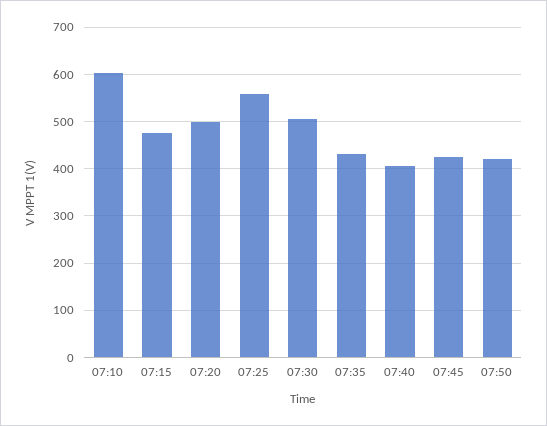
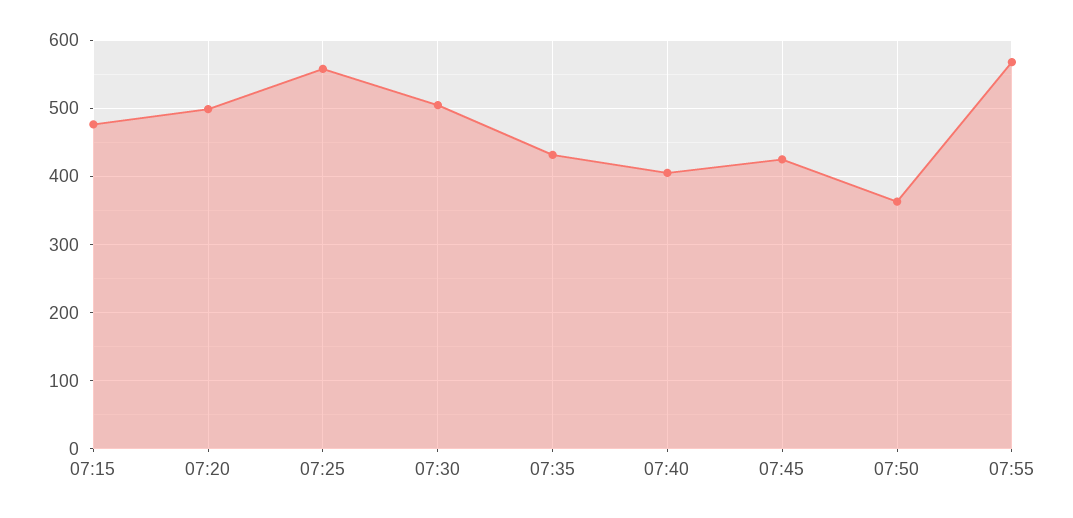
07:10: 600 -> none
07:50: 420 -> 360
07:55: none -> 570

